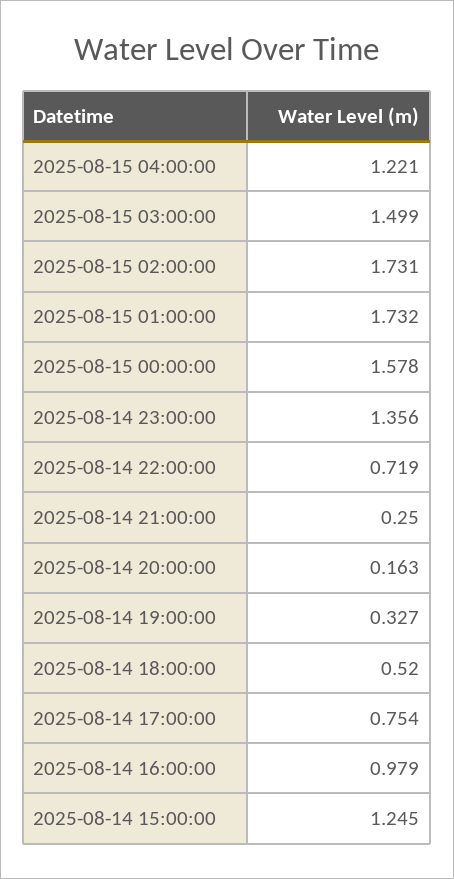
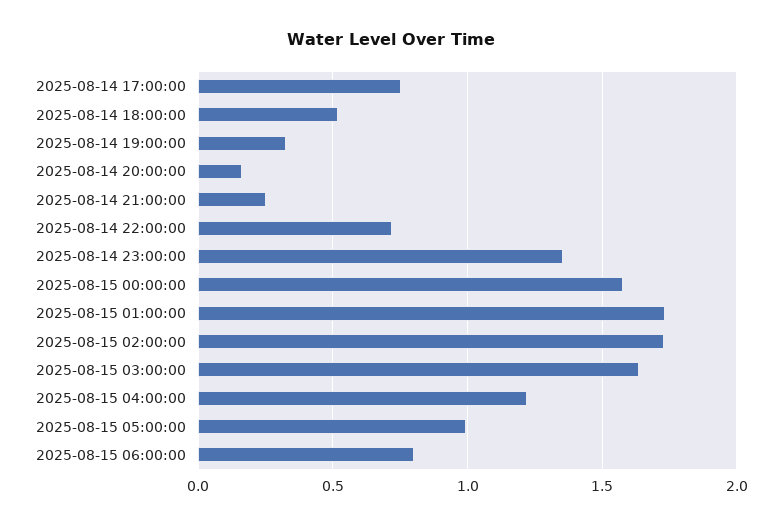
2025-08-15 03:00:00: 1.499 -> 1.65
2025-08-14 16:00:00: 0.979 -> none
2025-08-14 15:00:00: 1.245 -> none
2025-08-15 05:00:00: none -> 1
2025-08-15 06:00:00: none -> 0.8

